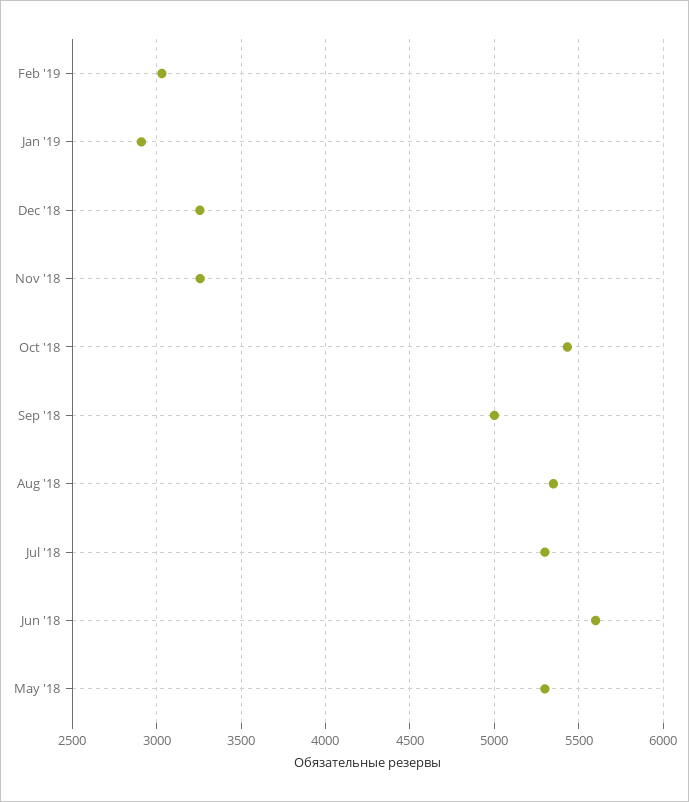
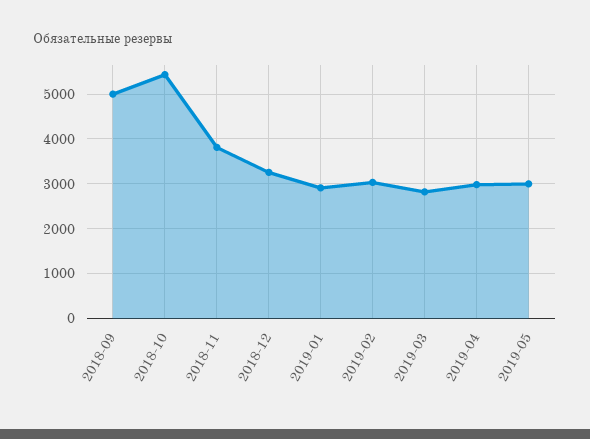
Nov '18: 3250 -> 3800
Aug '18: 5350 -> none
Jul '18: 5300 -> none
Jun '18: 5600 -> none
May '18: 5300 -> none
2019-03: none -> 2800
2019-04: none -> 3000
2019-05: none -> 3000

